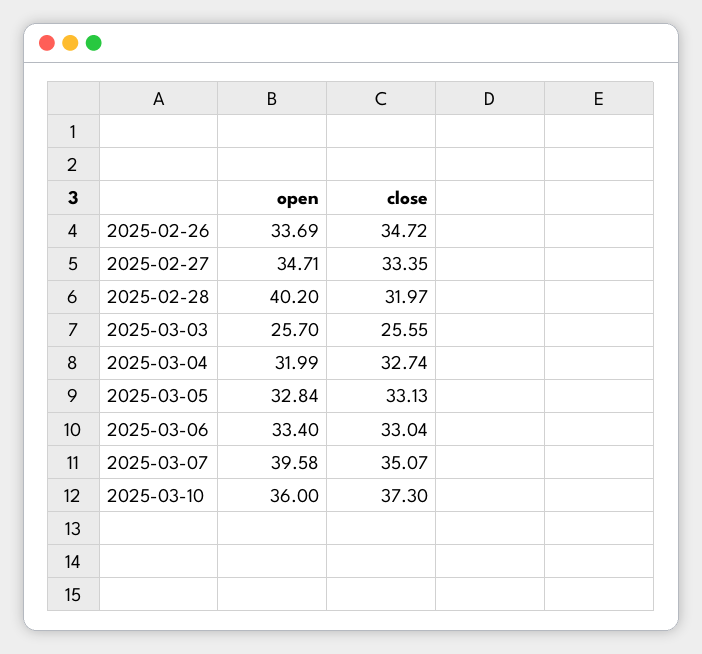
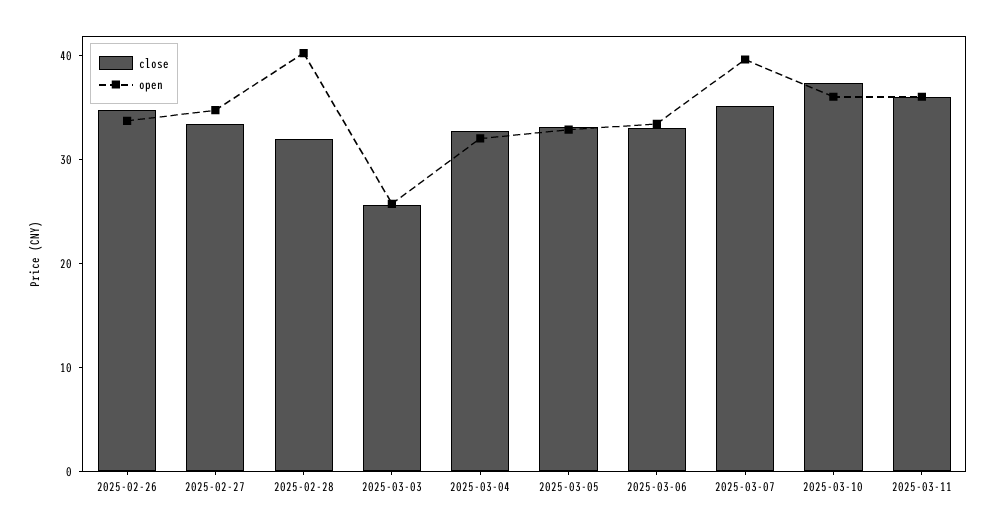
close, 2025-03-11: none -> 36
open, 2025-03-11: none -> 36

